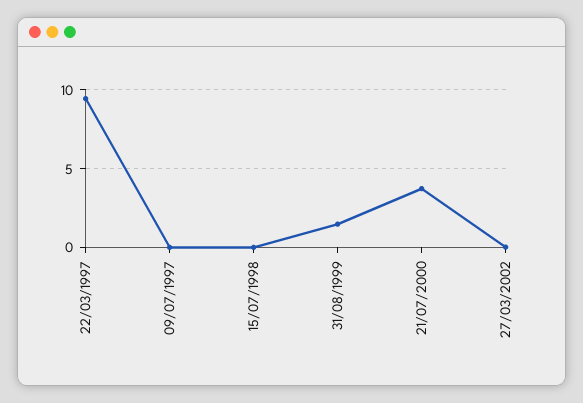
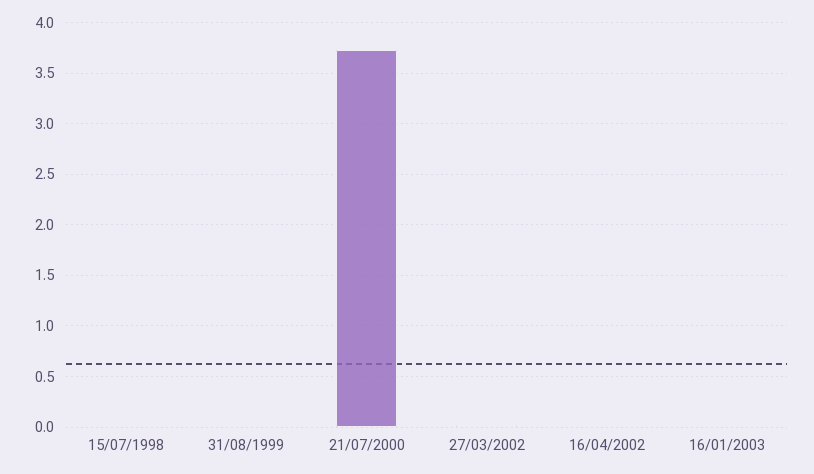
22/03/1997: 9.5 -> none
09/07/1997: 0 -> none
31/08/1999: 1.5 -> 0
16/04/2002: none -> 0
16/01/2003: none -> 0

